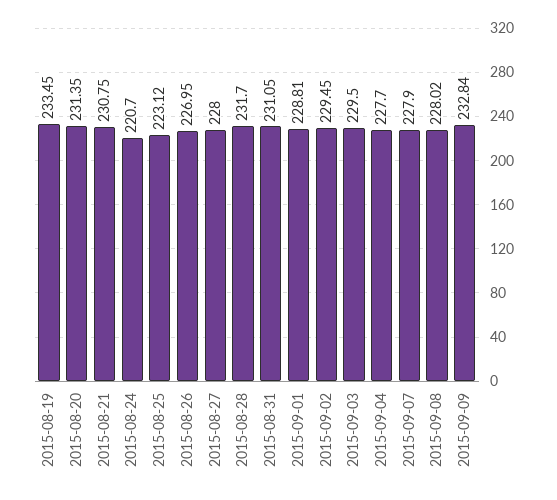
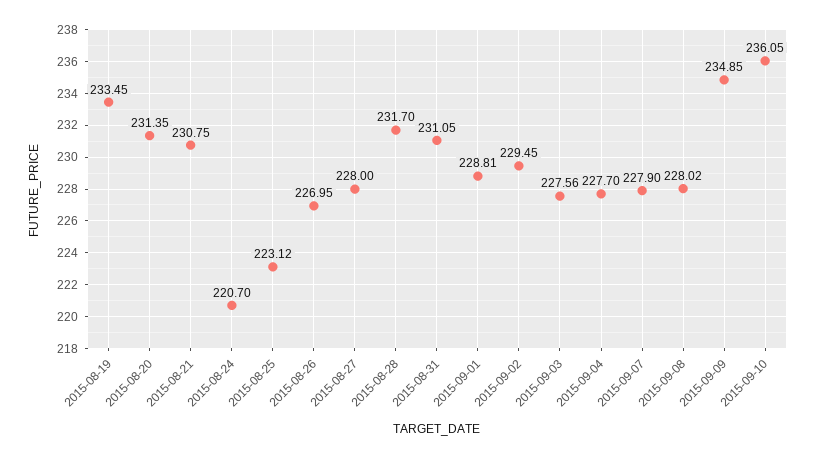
2015-09-03: 229.5 -> 227.56
2015-09-09: 232.84 -> 234.85
2015-09-10: none -> 236.05

